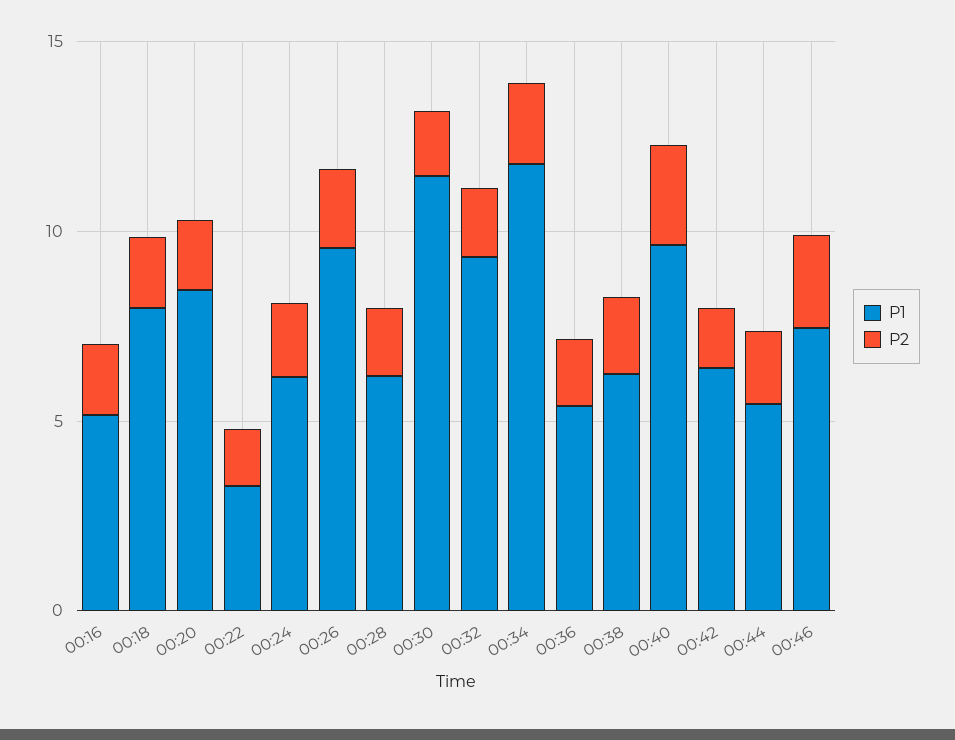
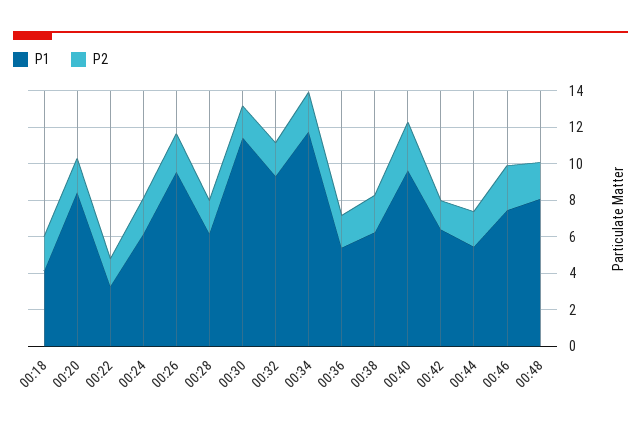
P1, 00:16: 5 -> none
P2, 00:16: 2 -> none
P1, 00:18: 8 -> 4
P1, 00:48: none -> 8
P2, 00:48: none -> 2

